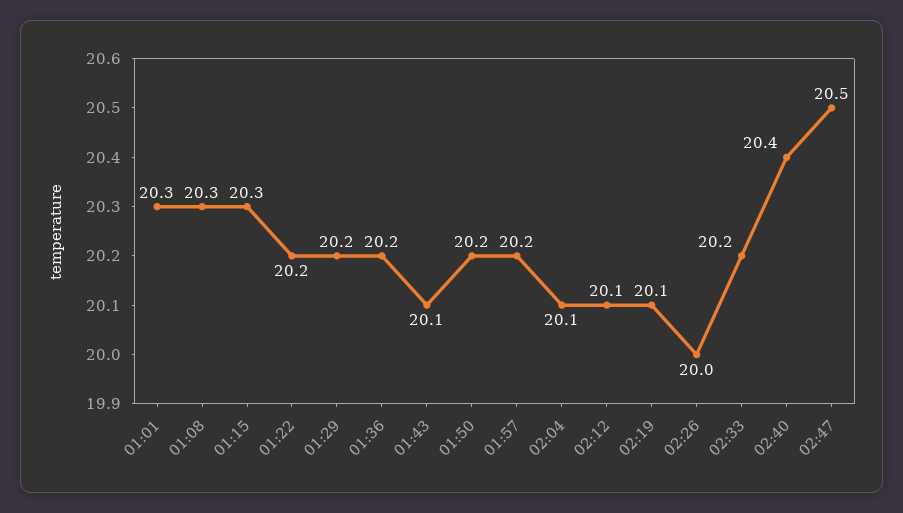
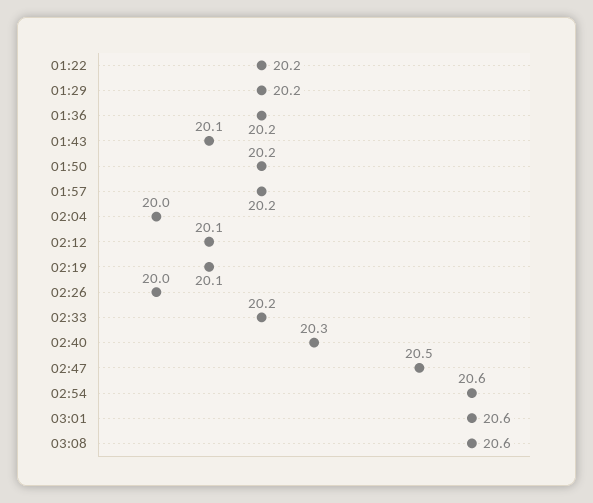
01:01: 20.3 -> none
01:08: 20.3 -> none
01:15: 20.3 -> none
02:04: 20.1 -> 20
02:40: 20.4 -> 20.3
02:54: none -> 20.6
03:01: none -> 20.6
03:08: none -> 20.6

